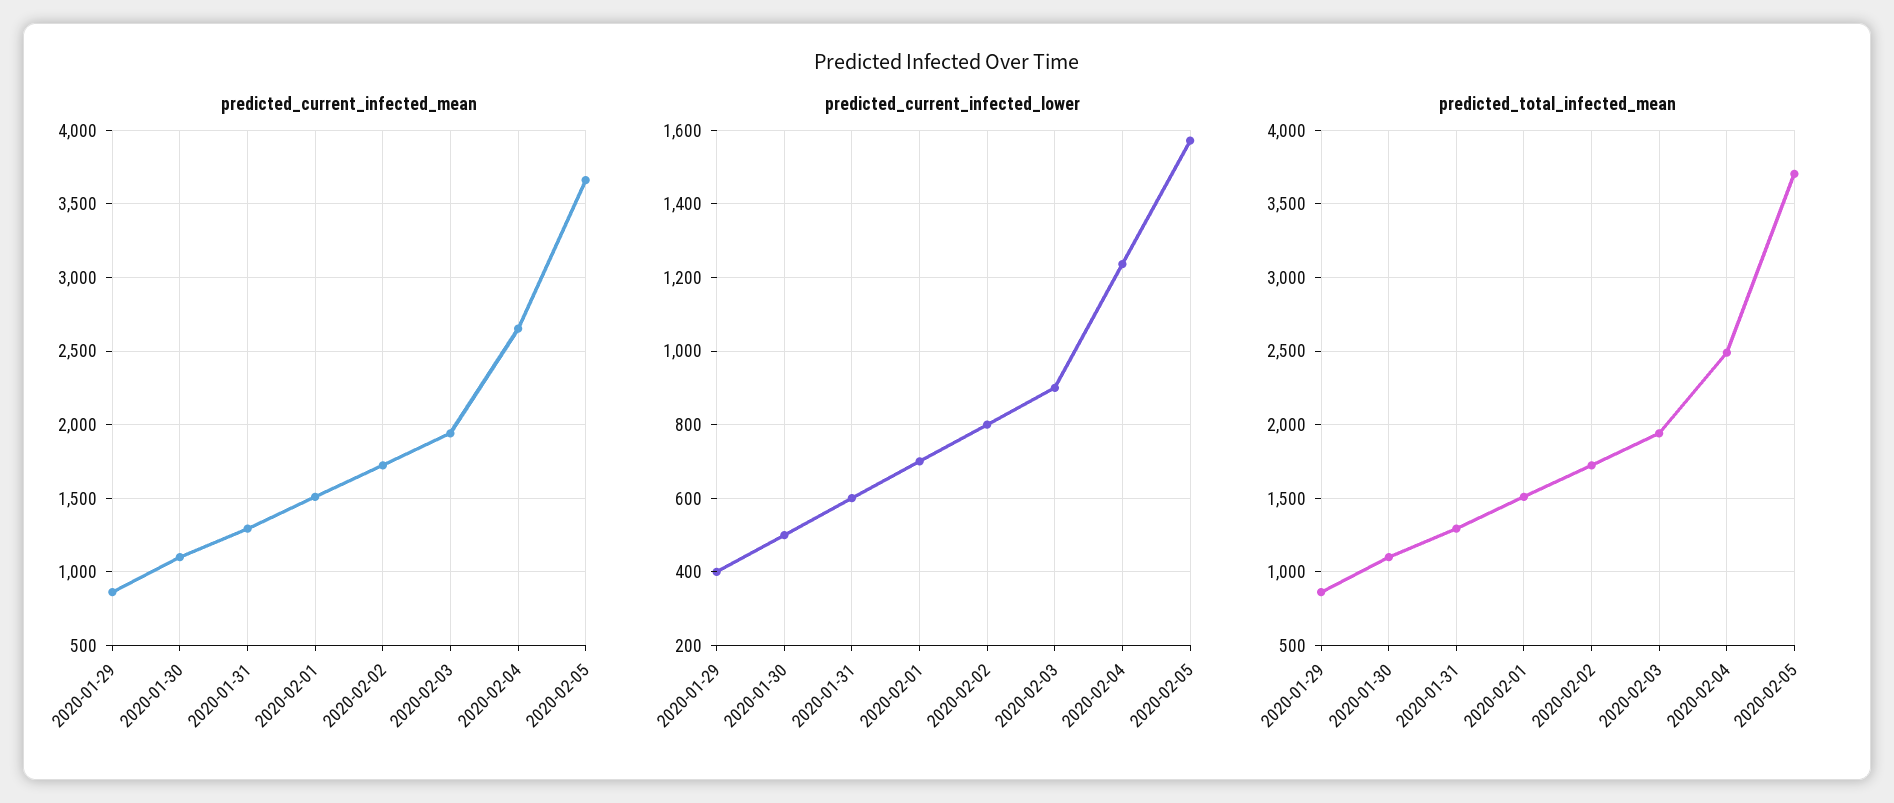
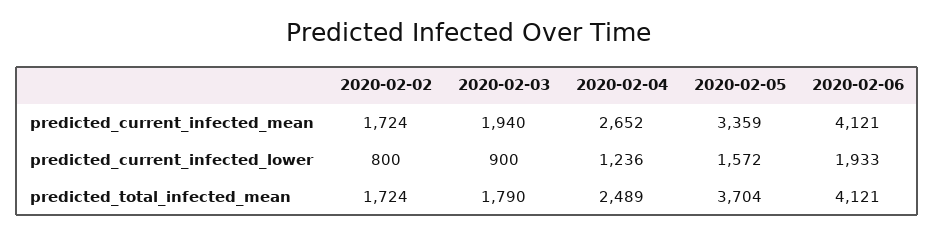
predicted_current_infected_mean, 2020-01-29: 850 -> none
predicted_current_infected_mean, 2020-01-30: 1100 -> none
predicted_current_infected_mean, 2020-01-31: 1300 -> none
predicted_current_infected_mean, 2020-02-01: 1500 -> none
predicted_current_infected_mean, 2020-02-05: 3650 -> 3359
predicted_current_infected_lower, 2020-01-29: 400 -> none
predicted_current_infected_lower, 2020-01-30: 500 -> none
predicted_current_infected_lower, 2020-01-31: 600 -> none
predicted_current_infected_lower, 2020-02-01: 700 -> none
predicted_total_infected_mean, 2020-01-29: 850 -> none
predicted_total_infected_mean, 2020-01-30: 1100 -> none
predicted_total_infected_mean, 2020-01-31: 1300 -> none
predicted_total_infected_mean, 2020-02-01: 1500 -> none
predicted_total_infected_mean, 2020-02-03: 1950 -> 1790
predicted_current_infected_mean, 2020-02-06: none -> 4121
predicted_current_infected_lower, 2020-02-06: none -> 1933
predicted_total_infected_mean, 2020-02-06: none -> 4121

